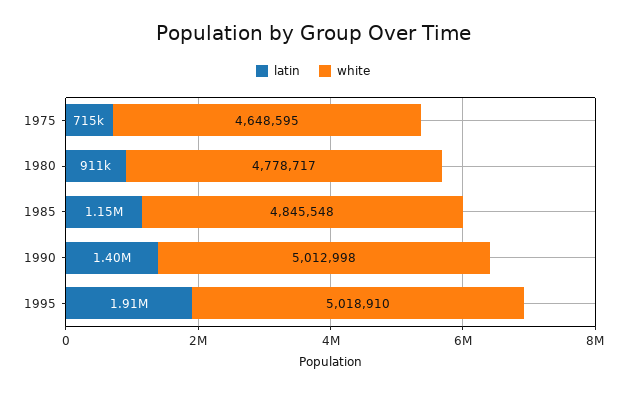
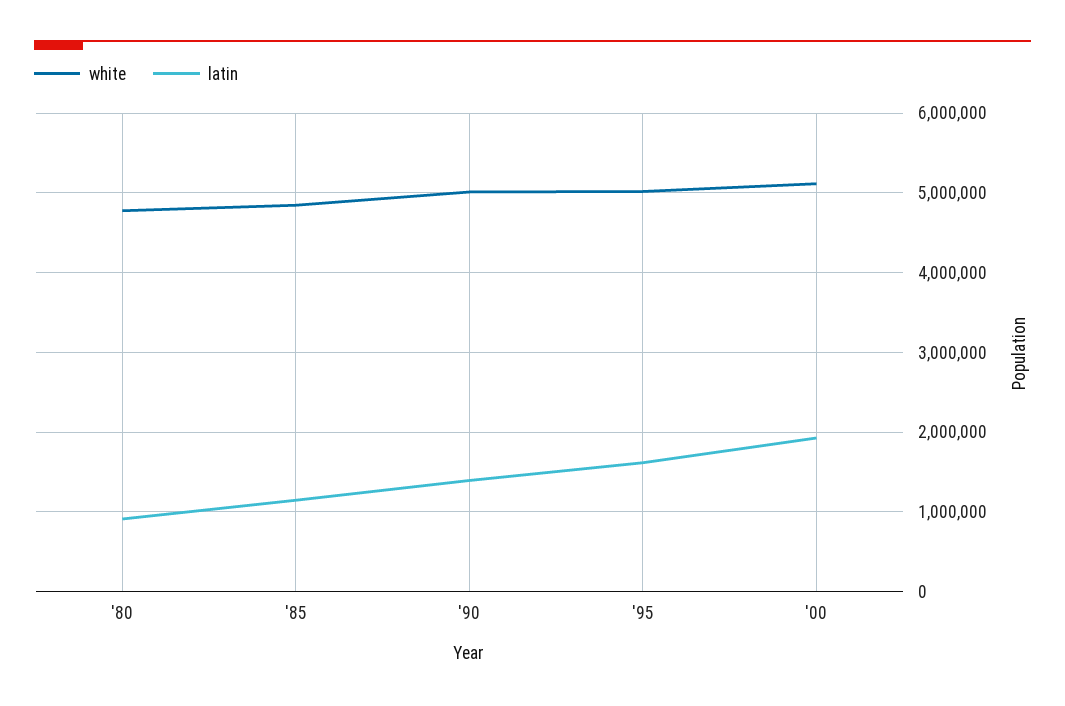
latin, 1975: 715000 -> none
white, 1975: 4648595 -> none
latin, 1995: 1910000 -> 1600000
white, '00: none -> 5100000
latin, '00: none -> 1900000

